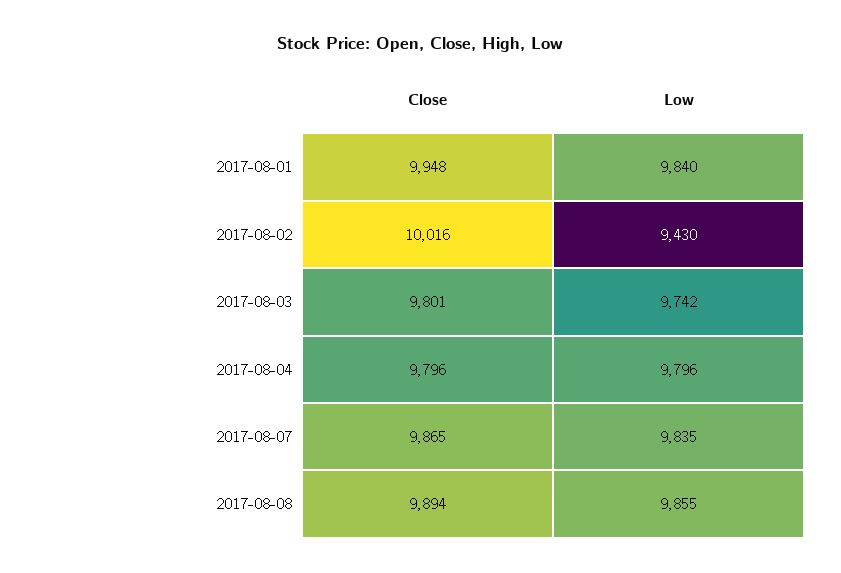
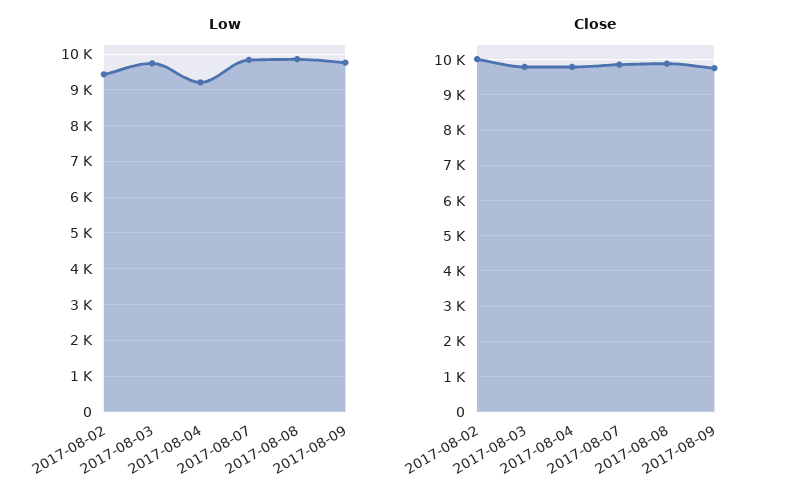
Close, 2017-08-01: 9948 -> none
Low, 2017-08-01: 9840 -> none
Low, 2017-08-04: 9796 -> 9200
Low, 2017-08-09: none -> 9800
Close, 2017-08-09: none -> 9800

